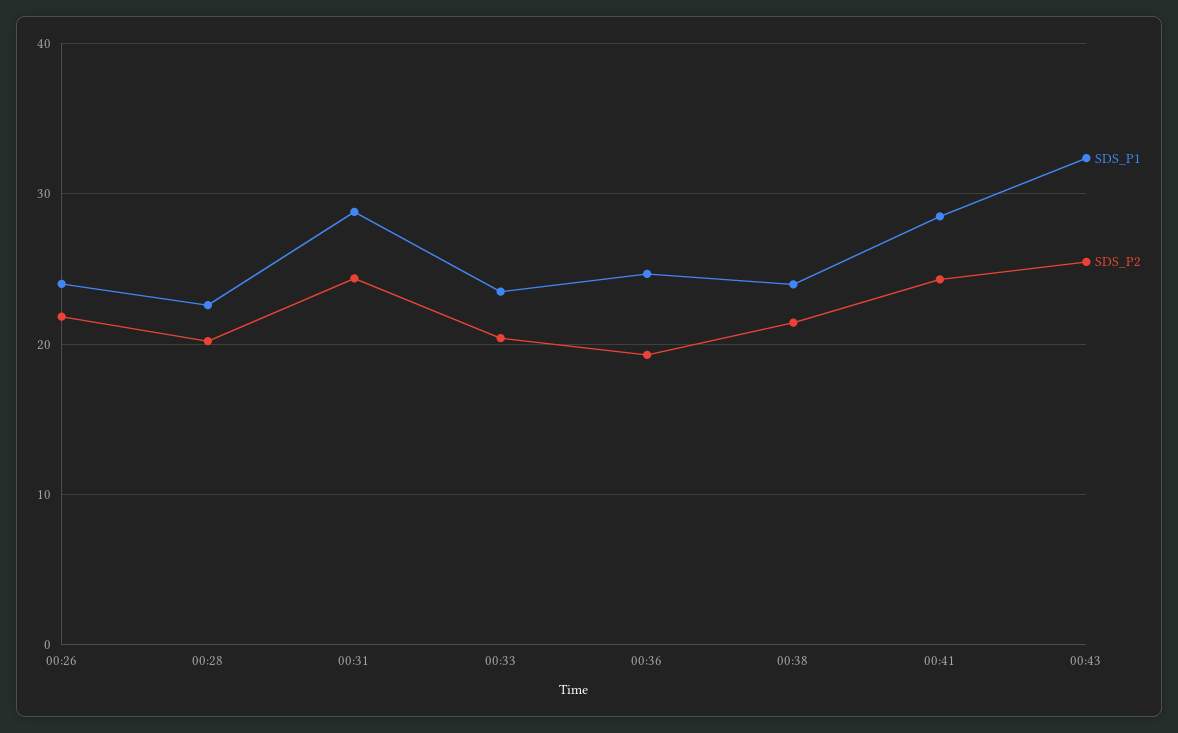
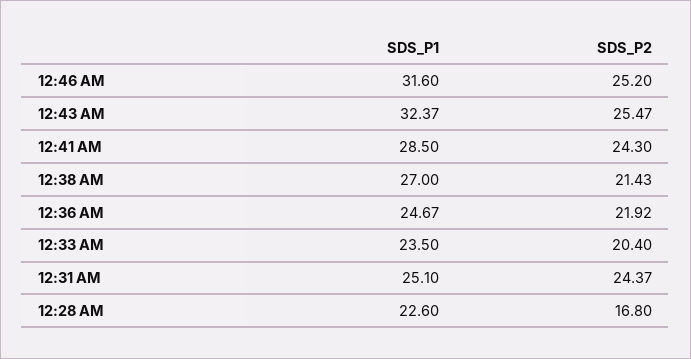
SDS_P1, 00:26: 24 -> none
SDS_P2, 00:26: 22 -> none
SDS_P2, 00:28: 20 -> 16.8
SDS_P1, 00:31: 29 -> 25.1
SDS_P2, 00:36: 19 -> 21.92
SDS_P1, 00:38: 24 -> 27
SDS_P1, 12:46 AM: none -> 31.6
SDS_P2, 12:46 AM: none -> 25.2

